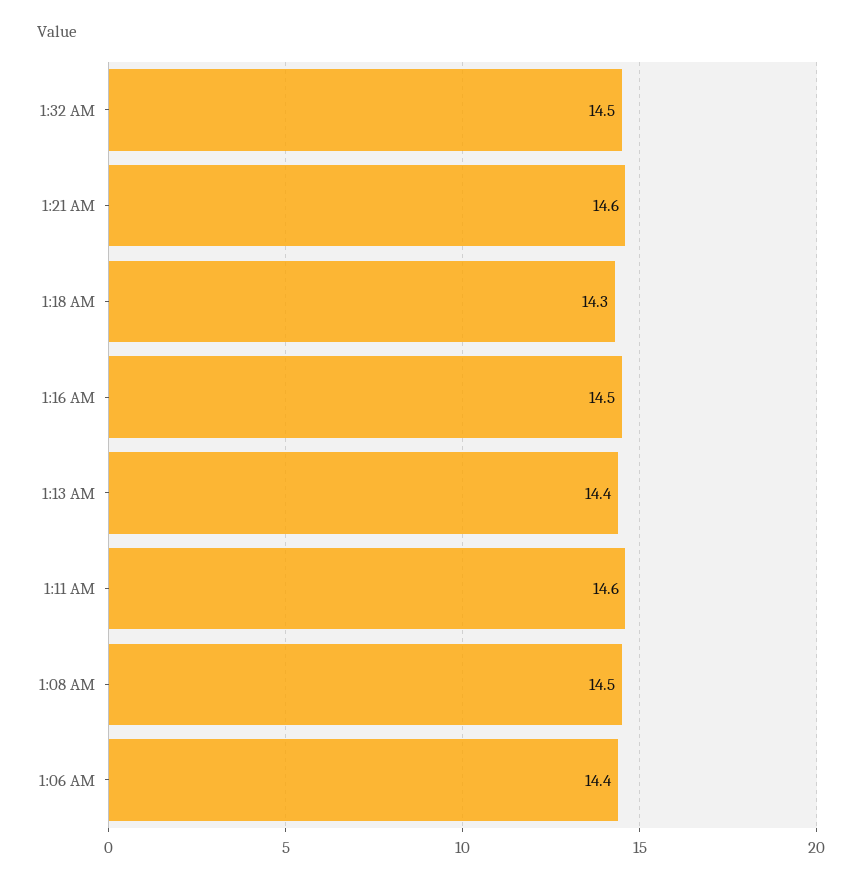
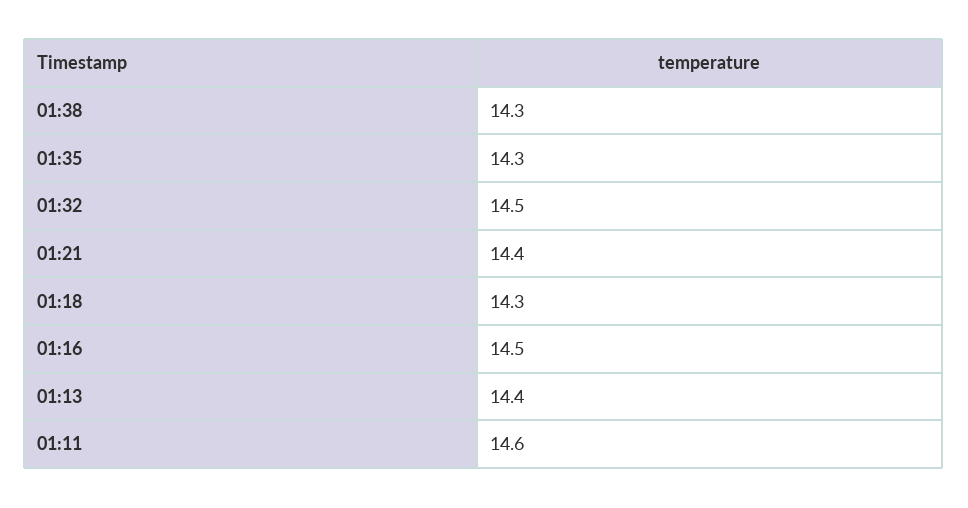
1:21 AM: 14.6 -> 14.4
1:08 AM: 14.5 -> none
1:06 AM: 14.4 -> none
01:38: none -> 14.3
01:35: none -> 14.3

